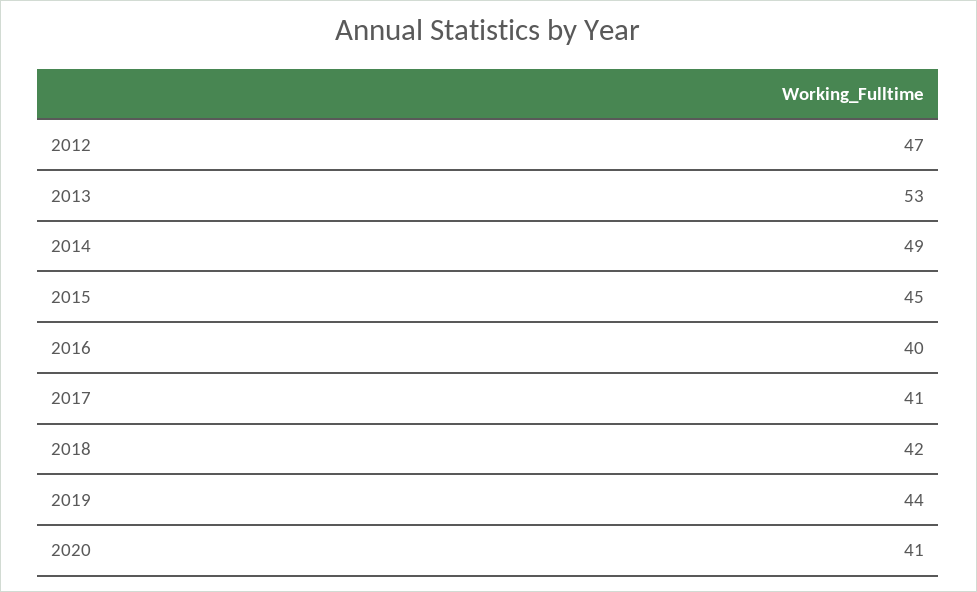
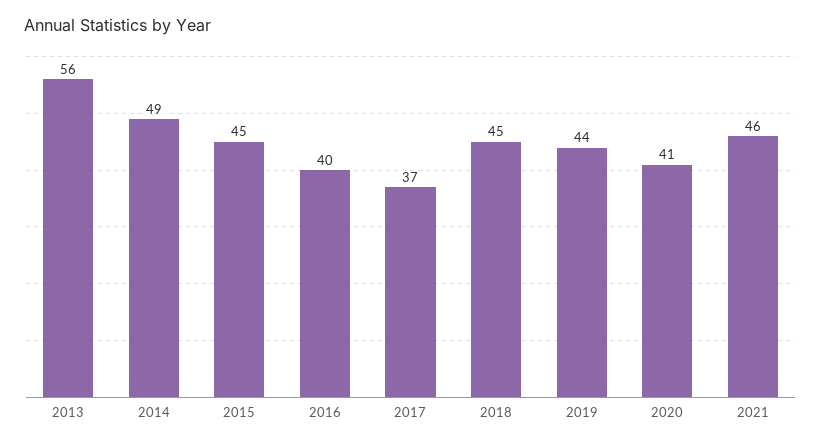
2012: 47 -> none
2013: 53 -> 56
2017: 41 -> 37
2018: 42 -> 45
2021: none -> 46

